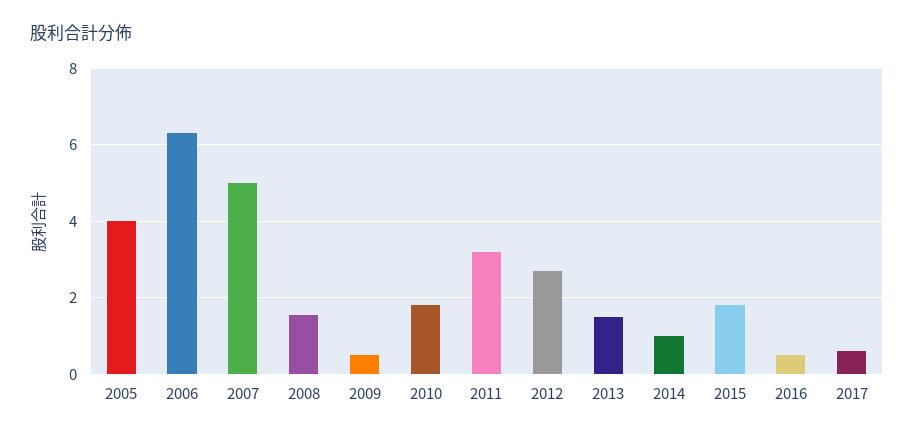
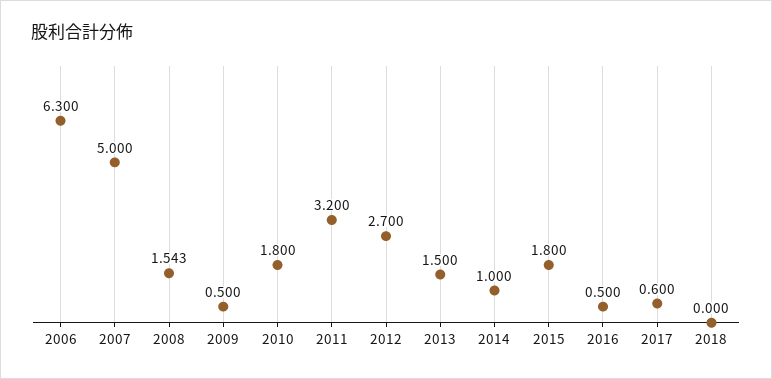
2005: 4 -> none
2018: none -> 0

